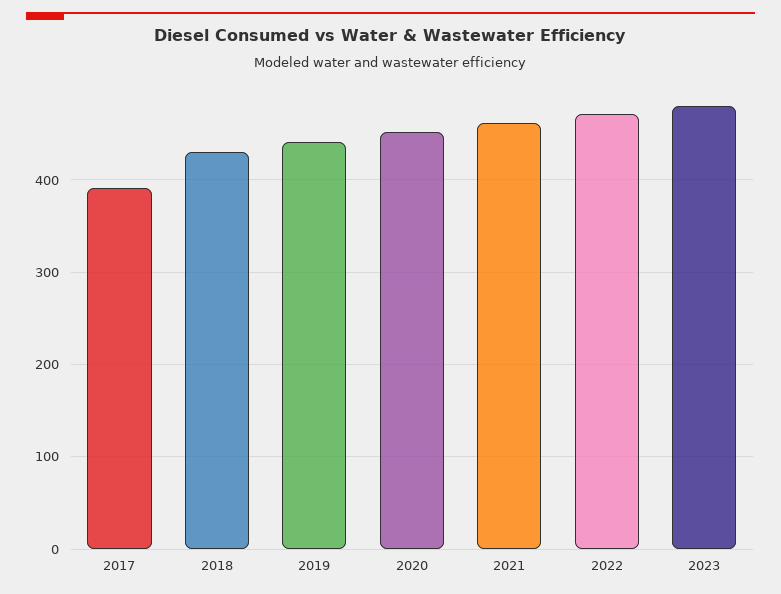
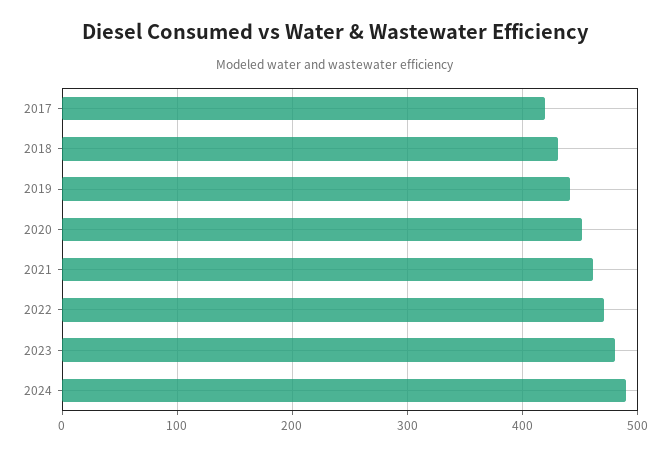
2017: 390 -> 420
2024: none -> 490

